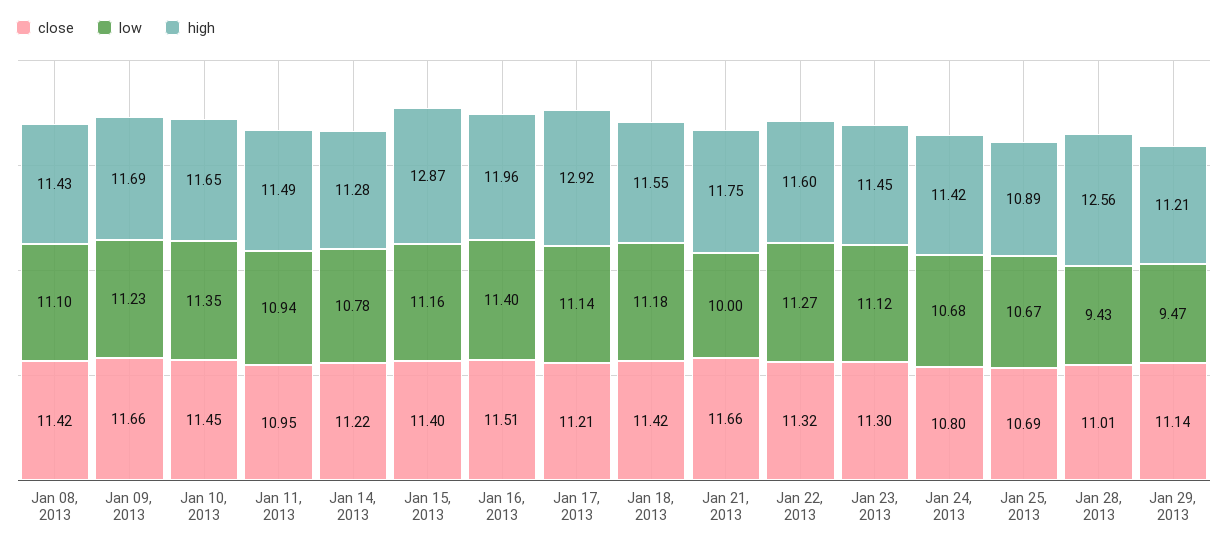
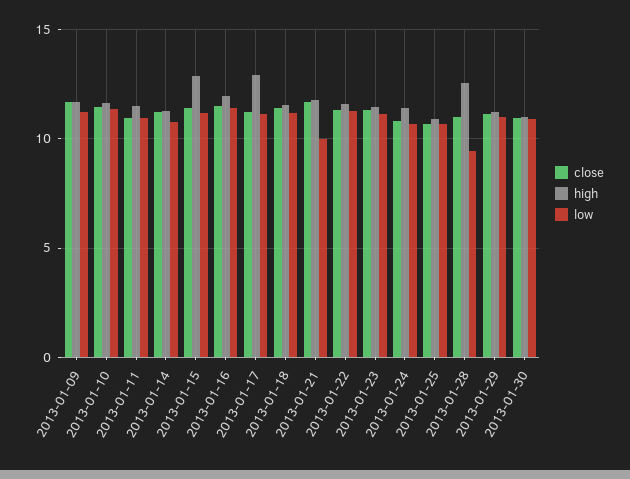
close, Jan 08, 2013: 11.42 -> none
low, Jan 08, 2013: 11.1 -> none
high, Jan 08, 2013: 11.43 -> none
low, Jan 29, 2013: 9.47 -> 11
close, 2013-01-30: none -> 11
high, 2013-01-30: none -> 11
low, 2013-01-30: none -> 11

